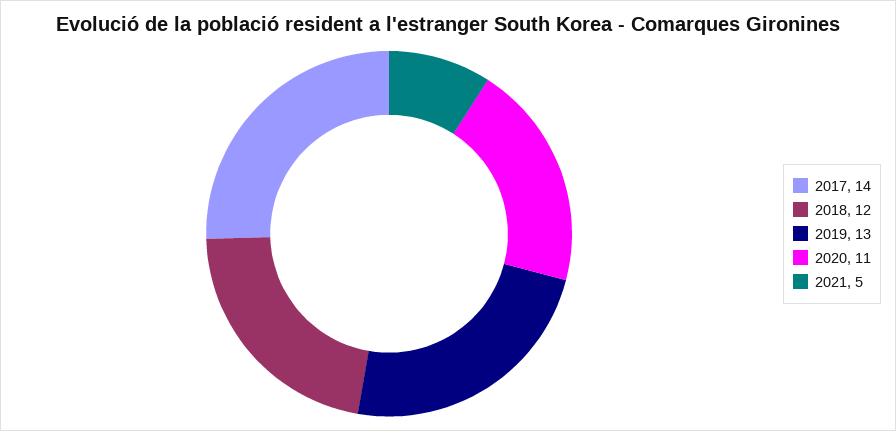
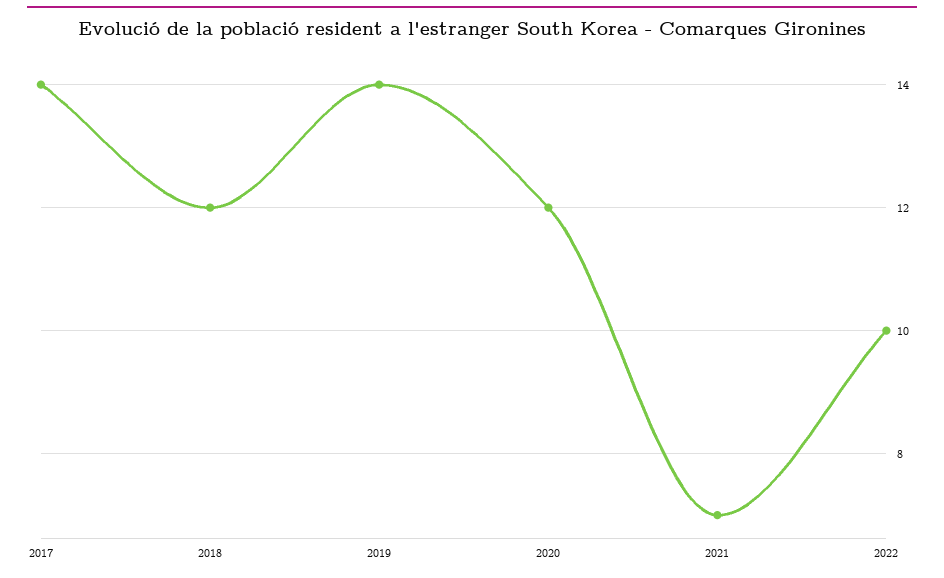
2019: 13 -> 14
2020: 11 -> 12
2021: 5 -> 7
2022: none -> 10

